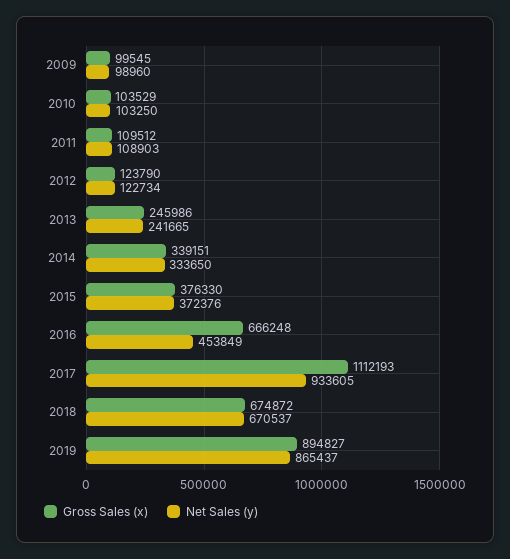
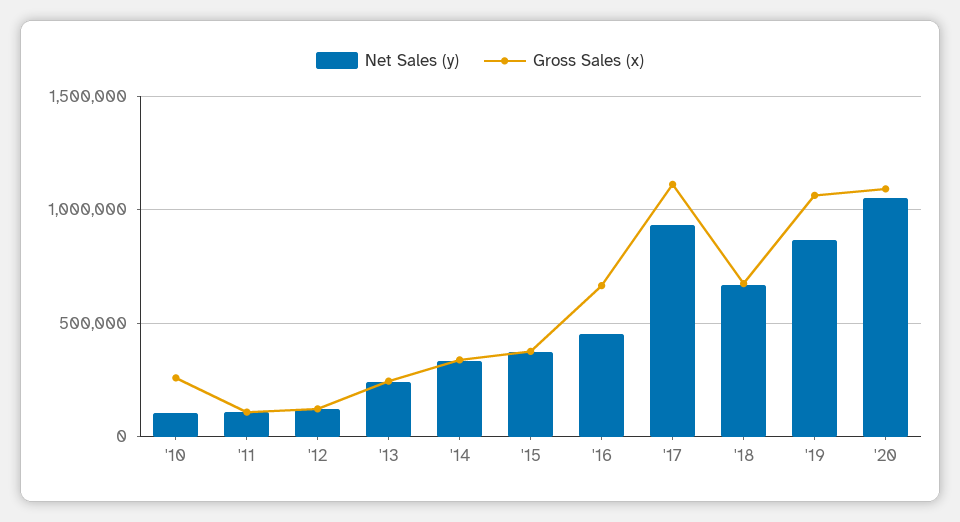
Gross Sales (x), 2009: 99545 -> none
Net Sales (y), 2009: 98960 -> none
Gross Sales (x), 2010: 103529 -> 250000
Gross Sales (x), 2019: 894827 -> 1050000
Net Sales (y), '20: none -> 1050000
Gross Sales (x), '20: none -> 1100000

